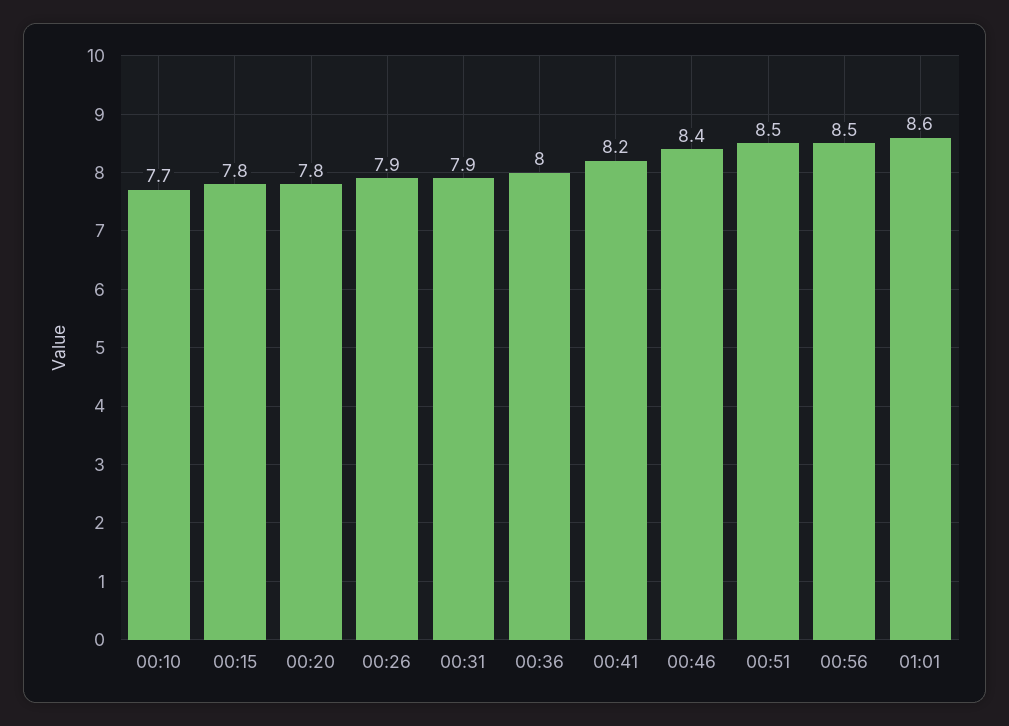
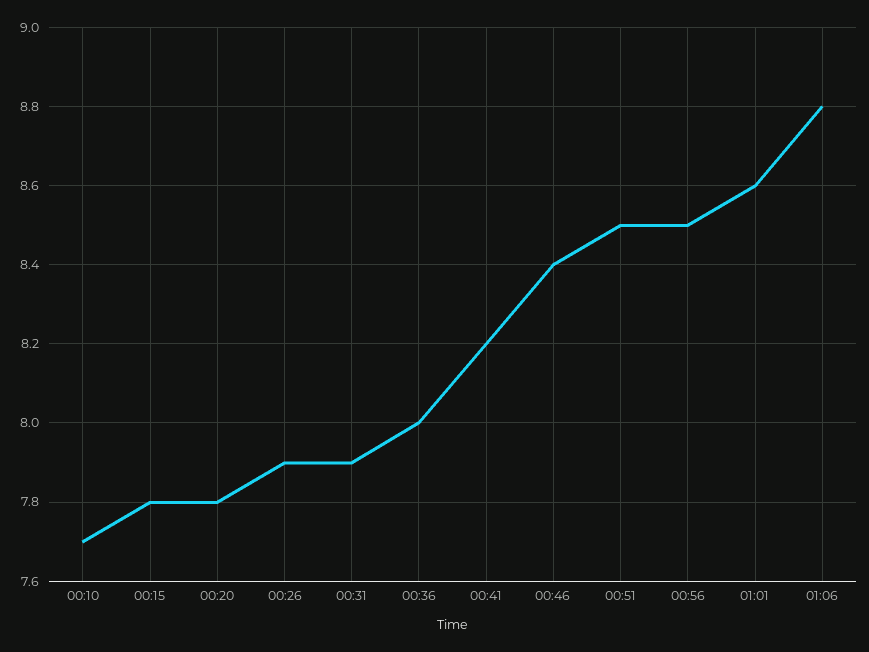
01:06: none -> 8.8

